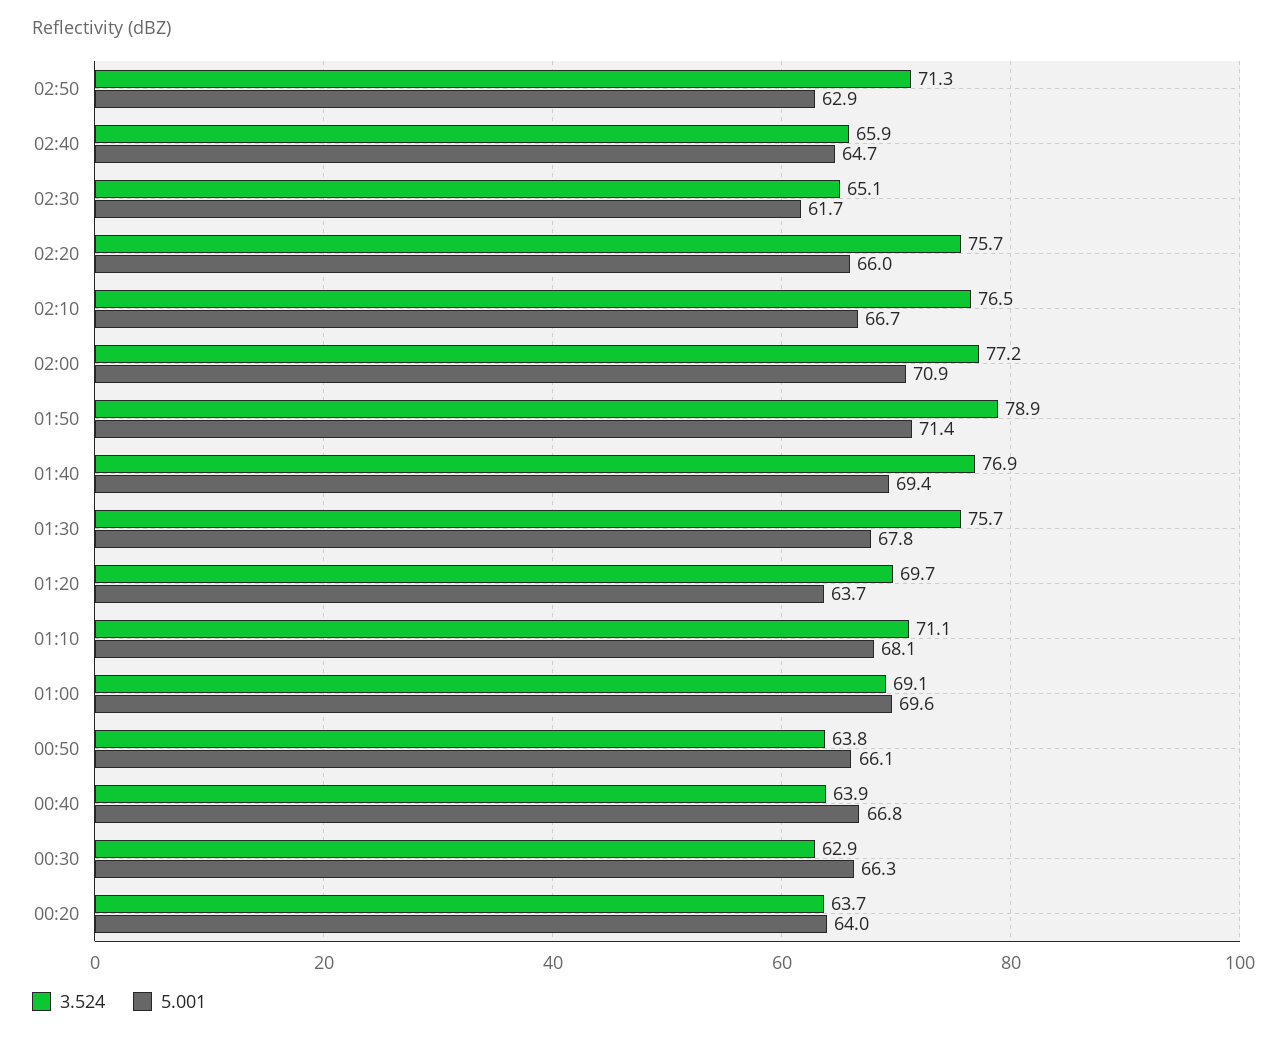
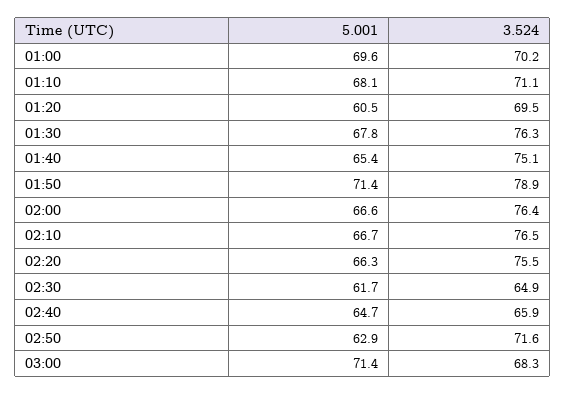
3.524, 02:50: 71.3 -> 71.6
3.524, 02:30: 65.1 -> 64.9
3.524, 02:20: 75.7 -> 75.5
5.001, 02:20: 66 -> 66.3
3.524, 02:00: 77.2 -> 76.4
5.001, 02:00: 70.9 -> 66.6
3.524, 01:40: 76.9 -> 75.1
5.001, 01:40: 69.4 -> 65.4
3.524, 01:30: 75.7 -> 76.3
3.524, 01:20: 69.7 -> 69.5
5.001, 01:20: 63.7 -> 60.5
3.524, 01:00: 69.1 -> 70.2
3.524, 00:50: 63.8 -> none
5.001, 00:50: 66.1 -> none
3.524, 00:40: 63.9 -> none
5.001, 00:40: 66.8 -> none
3.524, 00:30: 62.9 -> none
5.001, 00:30: 66.3 -> none
3.524, 00:20: 63.7 -> none
5.001, 00:20: 64 -> none
5.001, 03:00: none -> 71.4
3.524, 03:00: none -> 68.3

